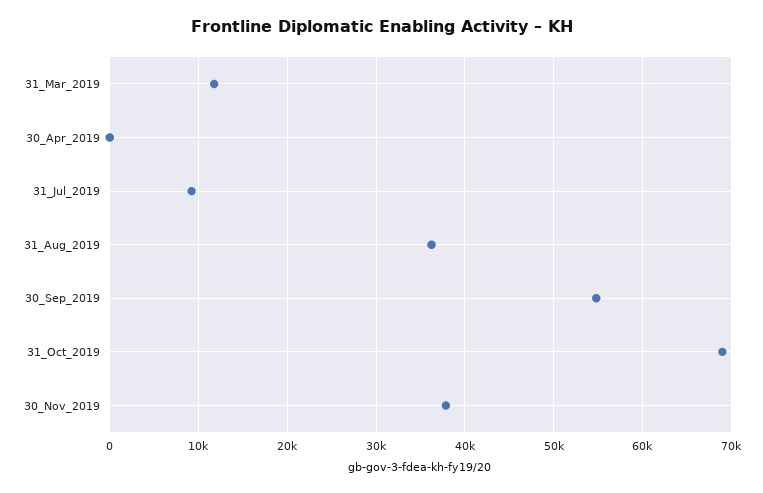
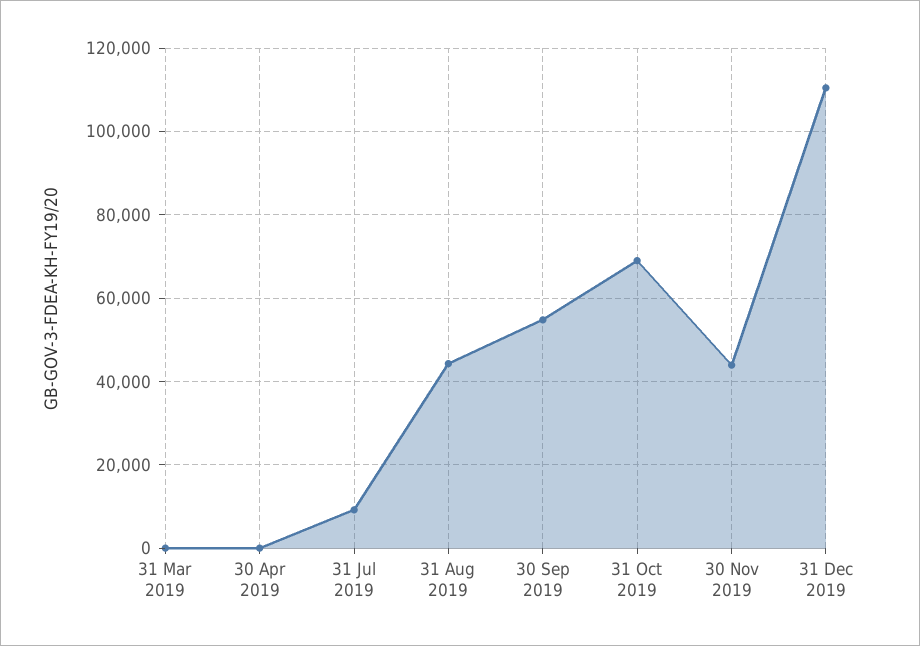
31_Mar_2019: 12000 -> 0
31_Aug_2019: 36000 -> 44000
30_Nov_2019: 38000 -> 44000
31 Dec 2019: none -> 110000

